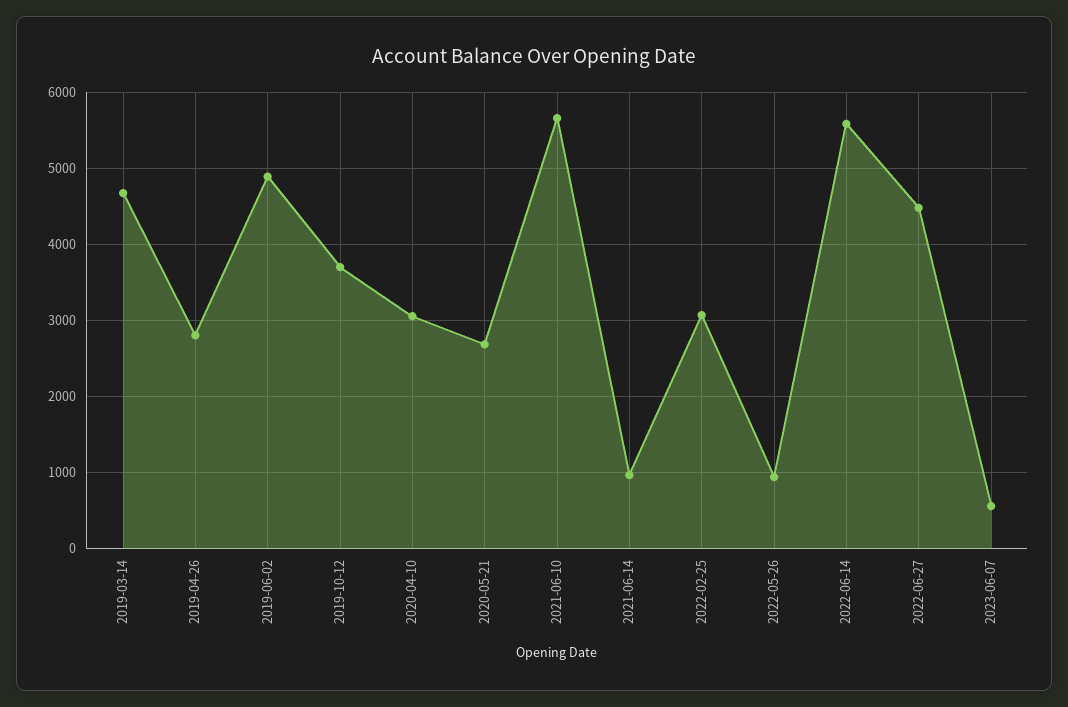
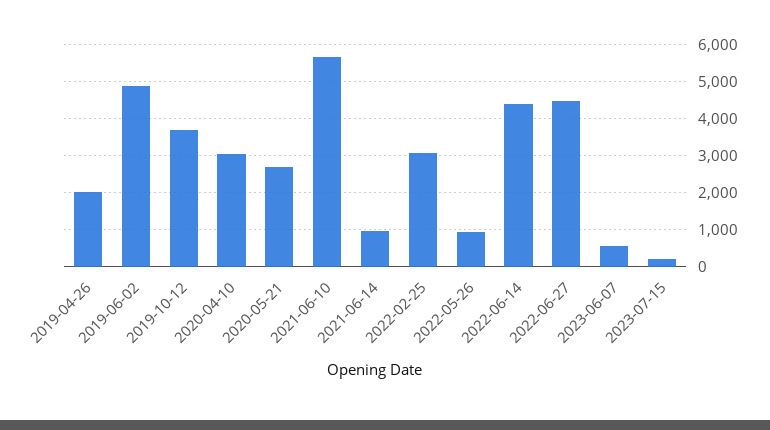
2019-03-14: 4700 -> none
2019-04-26: 2800 -> 2000
2022-06-14: 5600 -> 4400
2023-07-15: none -> 200

